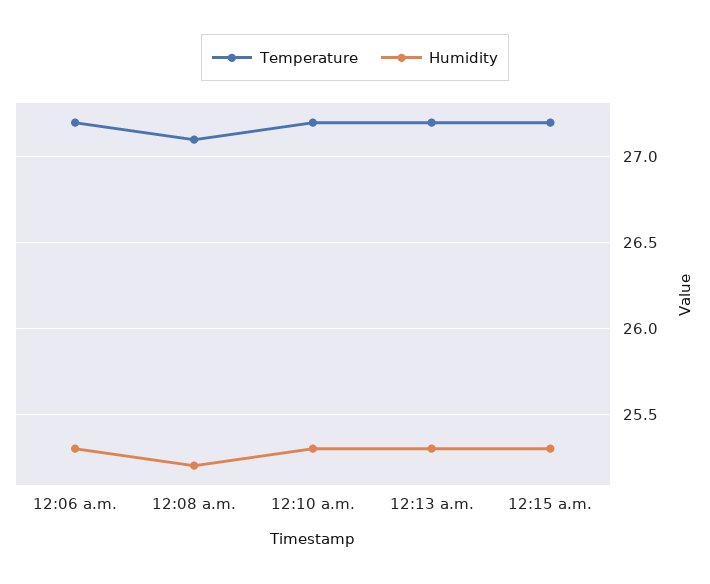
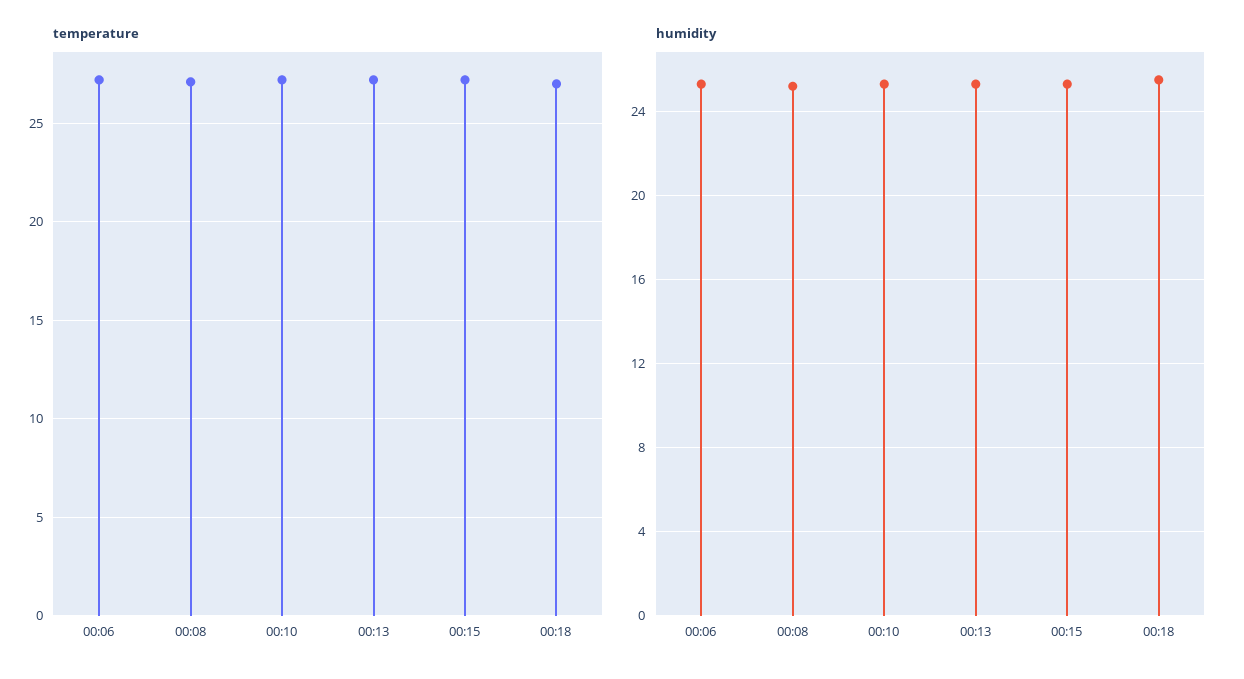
Temperature, 00:18: none -> 27
Humidity, 00:18: none -> 25.5

